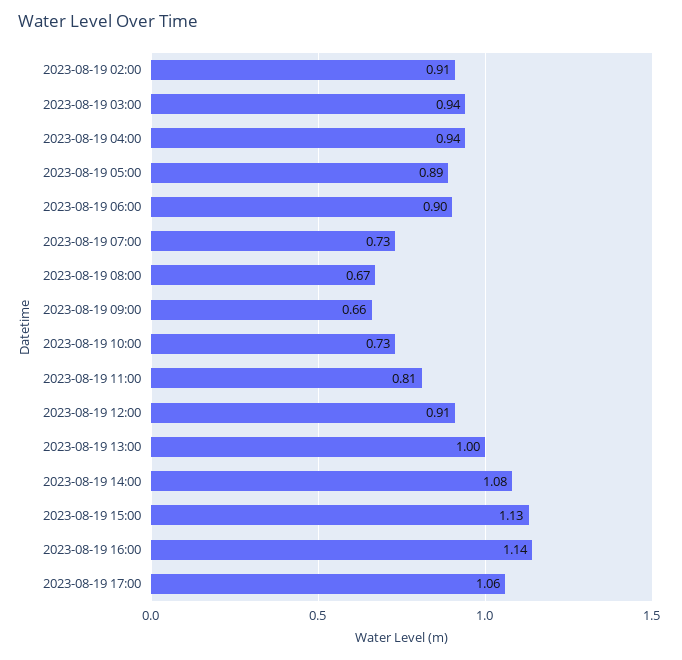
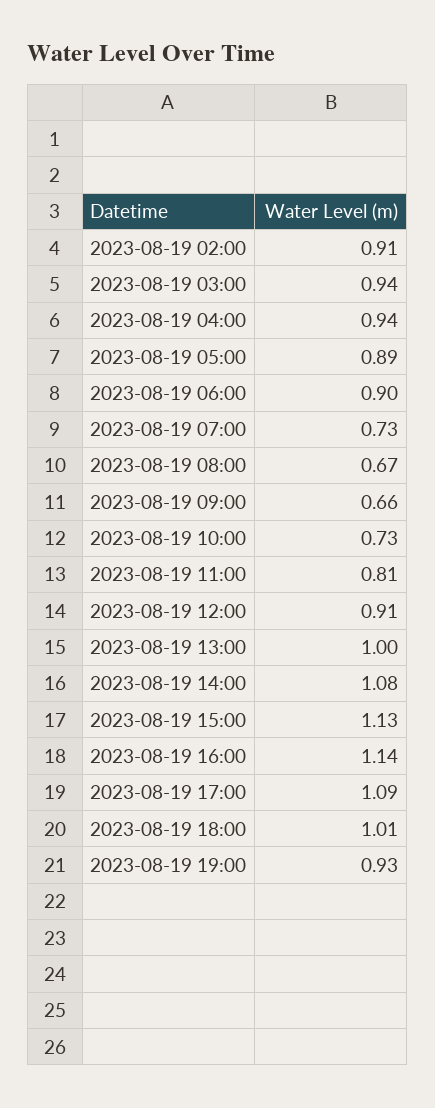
2023-08-19 17:00: 1.06 -> 1.09
2023-08-19 18:00: none -> 1.01
2023-08-19 19:00: none -> 0.93

